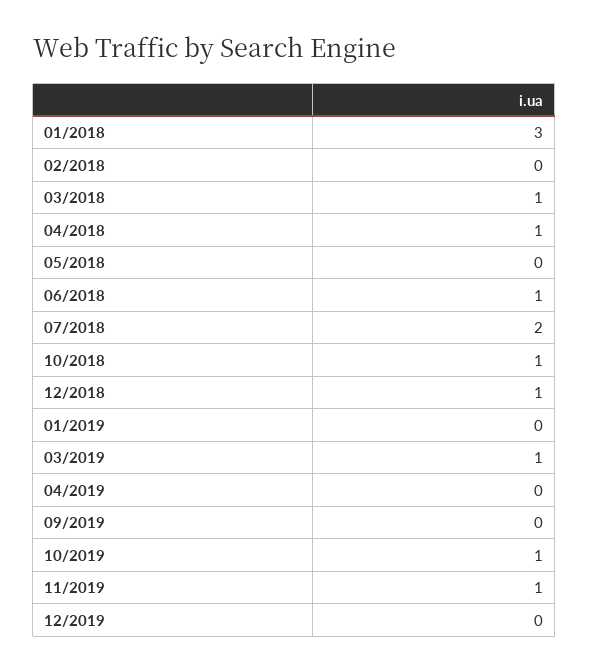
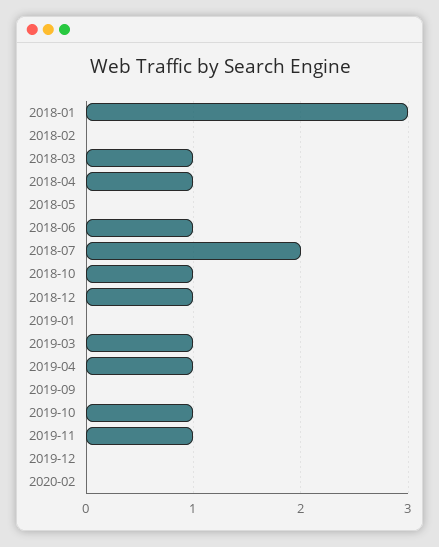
04/2019: 0 -> 1
2020-02: none -> 0

